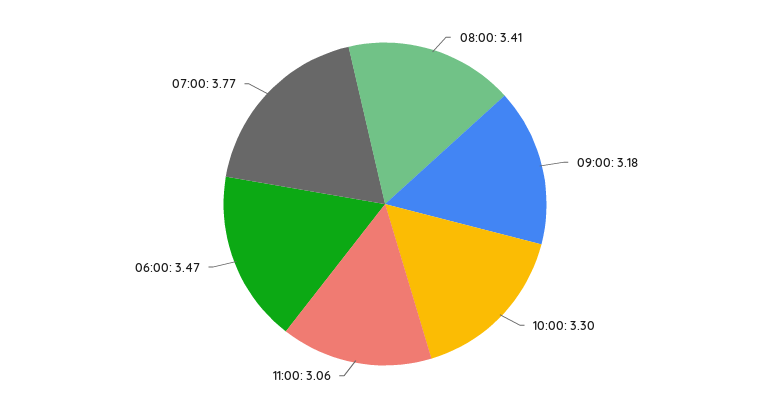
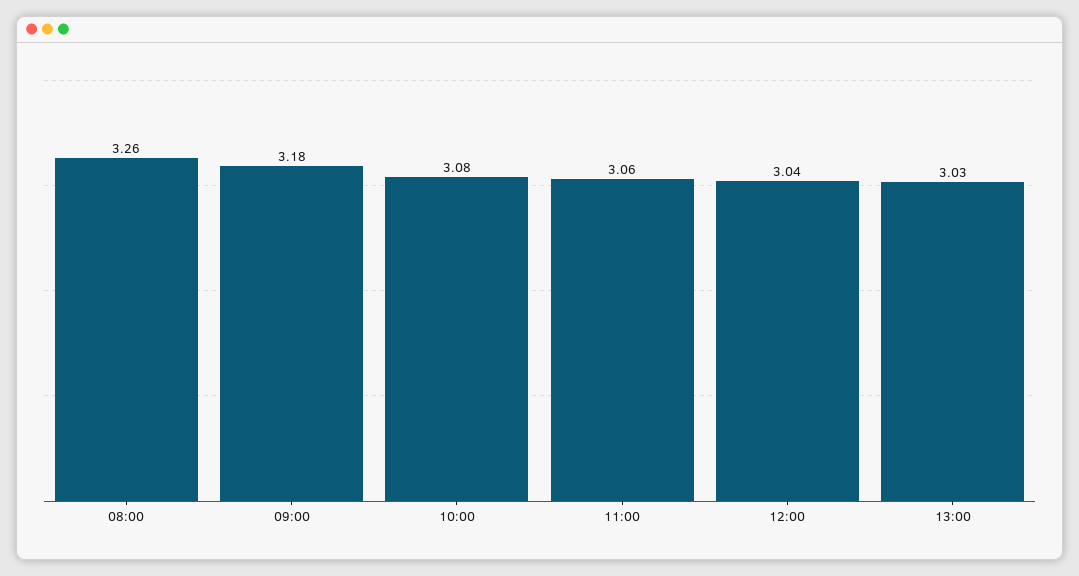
08:00: 3.41 -> 3.26
10:00: 3.3 -> 3.08
06:00: 3.47 -> none
07:00: 3.77 -> none
12:00: none -> 3.04
13:00: none -> 3.03

